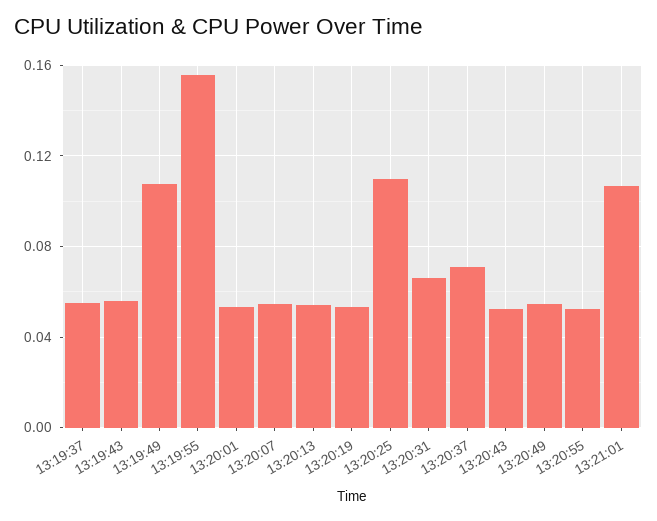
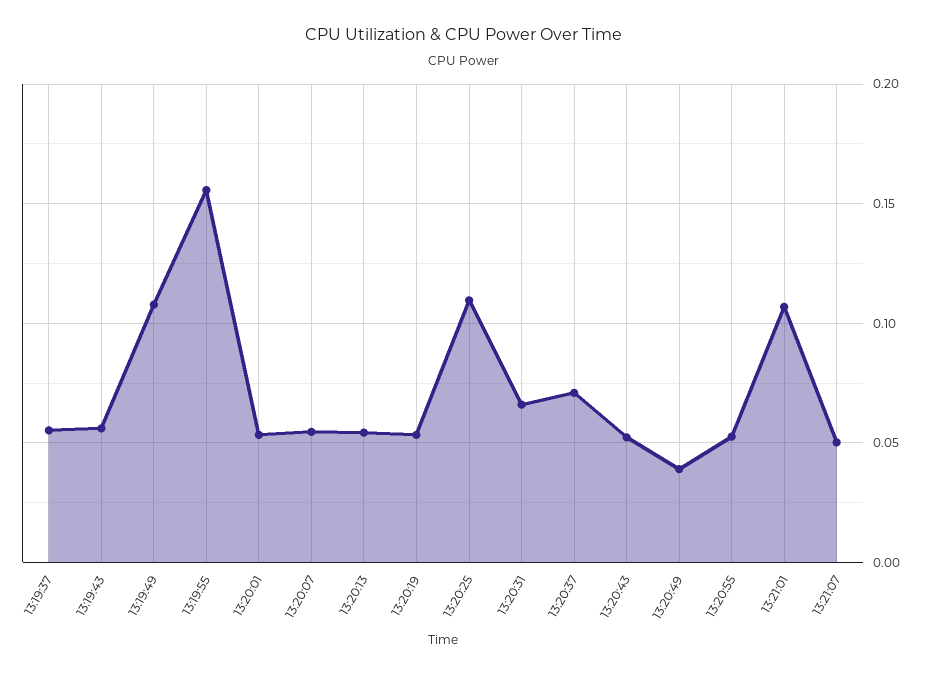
13:20:49: 0.055 -> 0.04
13:21:07: none -> 0.05

